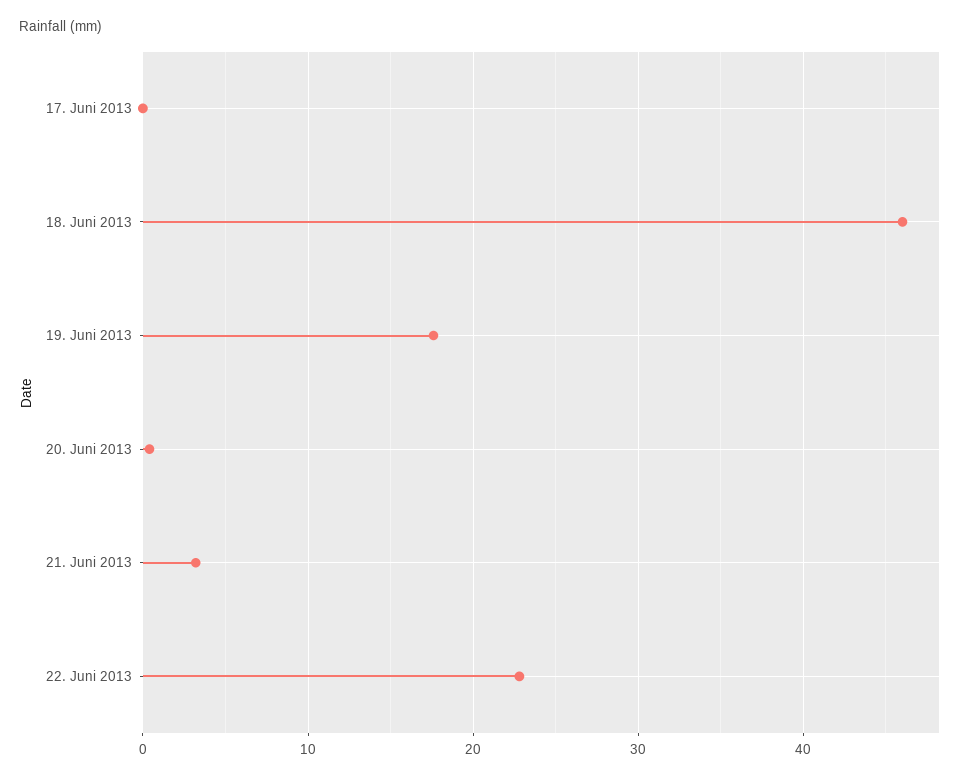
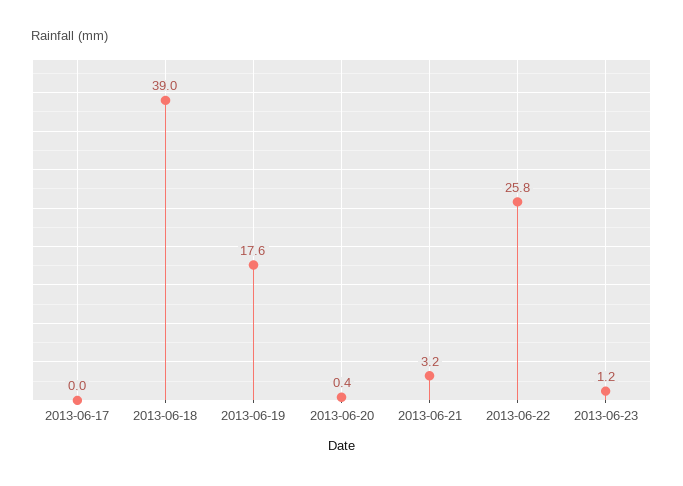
18. Juni 2013: 46 -> 39
22. Juni 2013: 23 -> 25.8
2013-06-23: none -> 1.2

